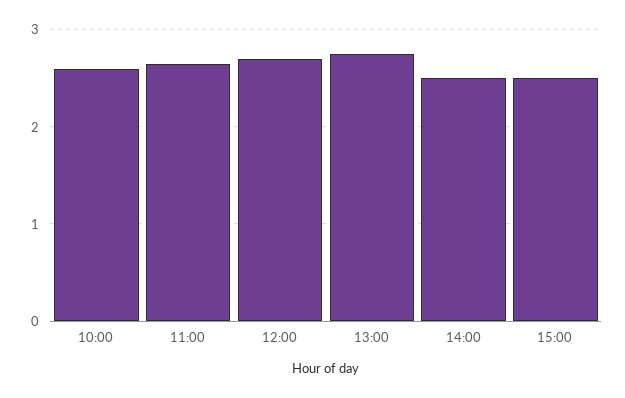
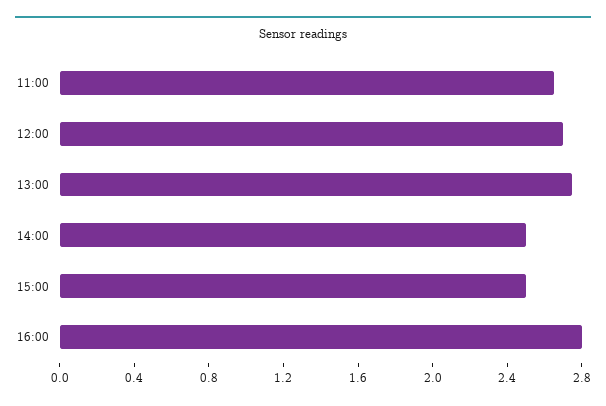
10:00: 2.6 -> none
16:00: none -> 2.8

